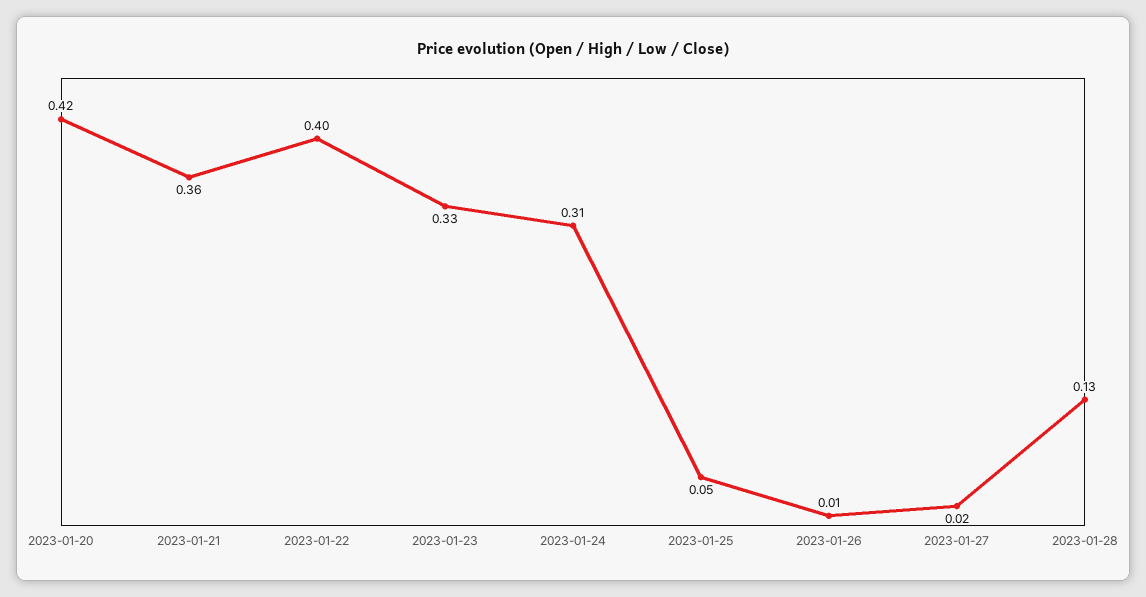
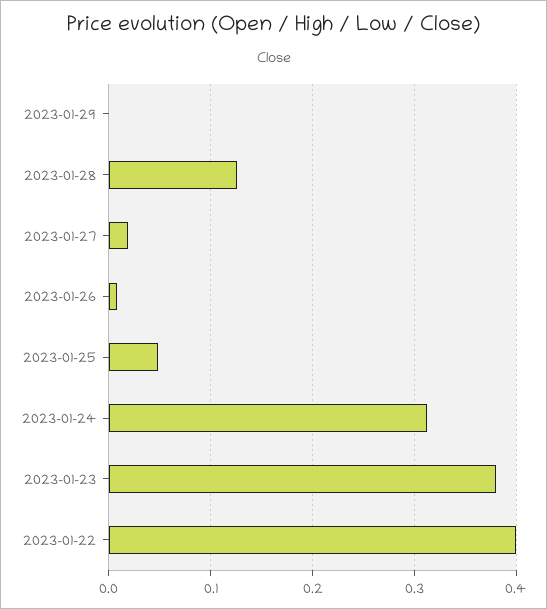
2023-01-20: 0.42 -> none
2023-01-21: 0.36 -> none
2023-01-23: 0.33 -> 0.38
2023-01-29: none -> 0

